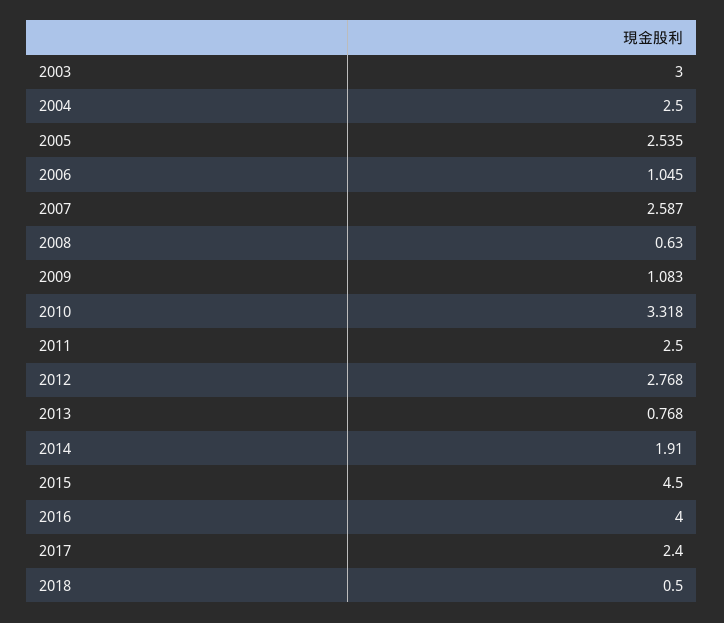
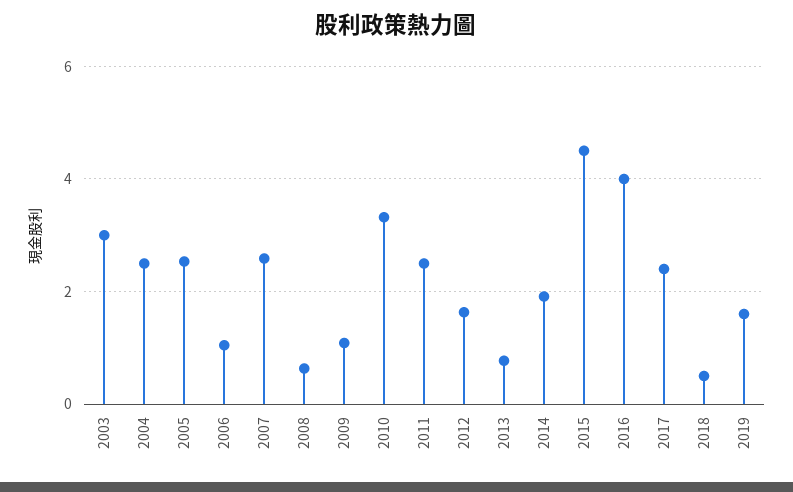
2012: 2.768 -> 1.6
2019: none -> 1.6

